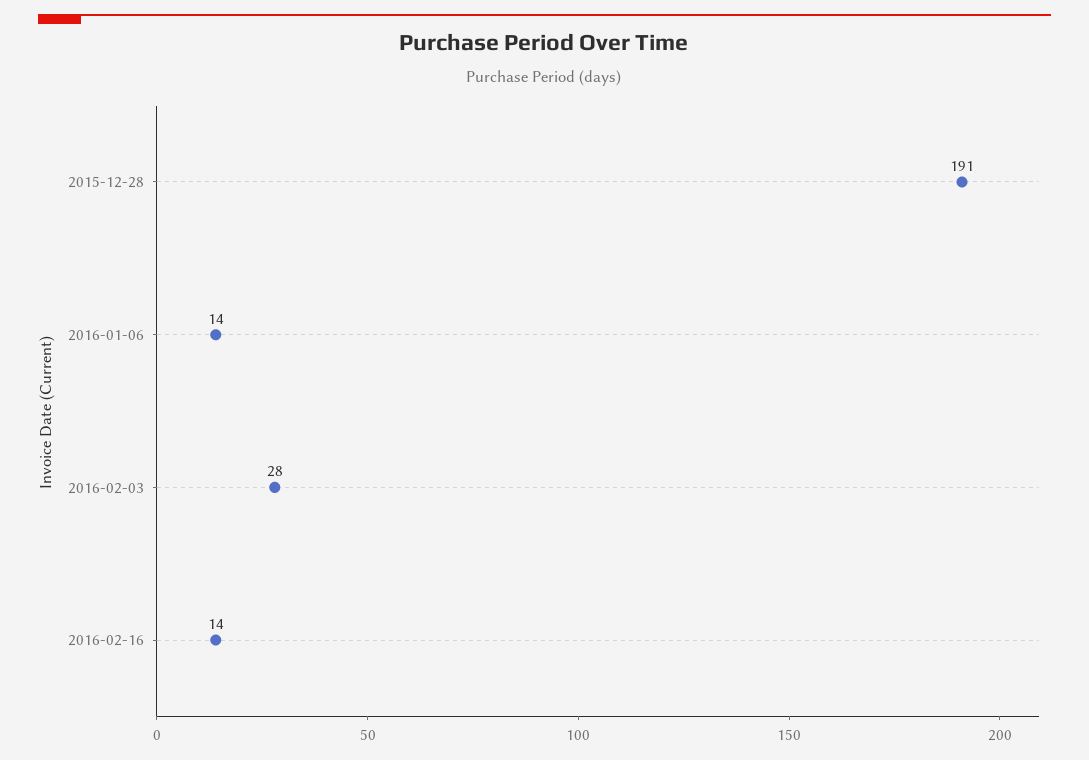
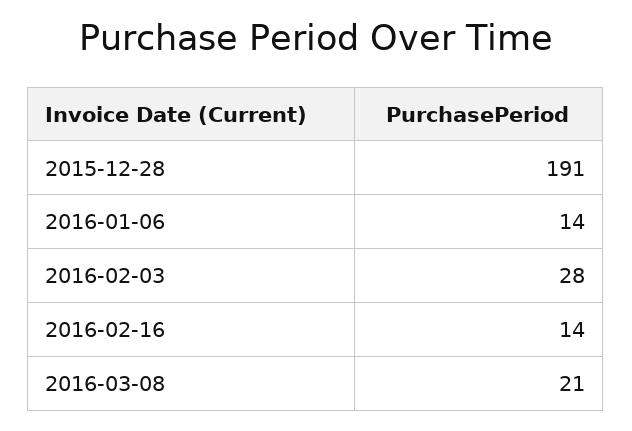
2016-03-08: none -> 21

